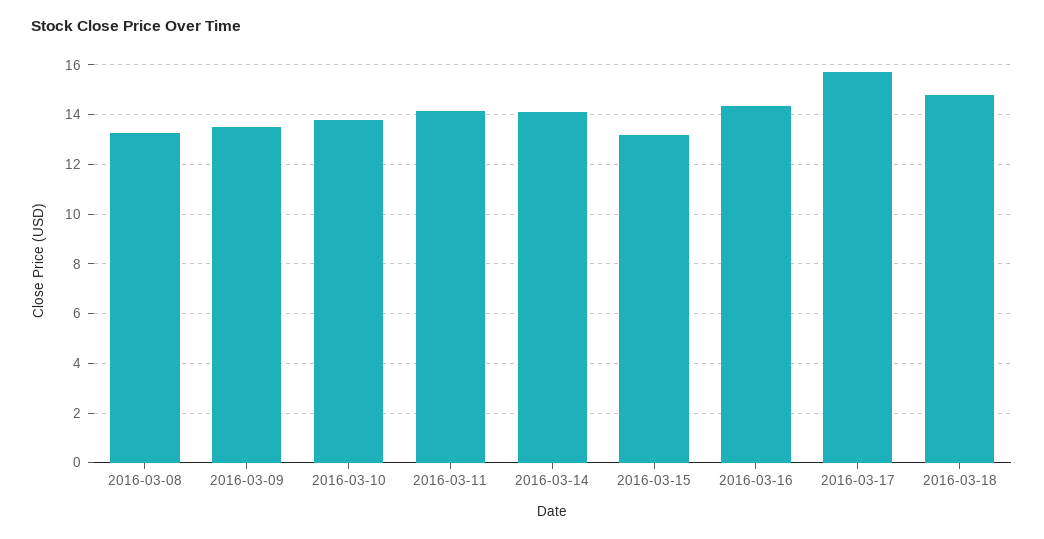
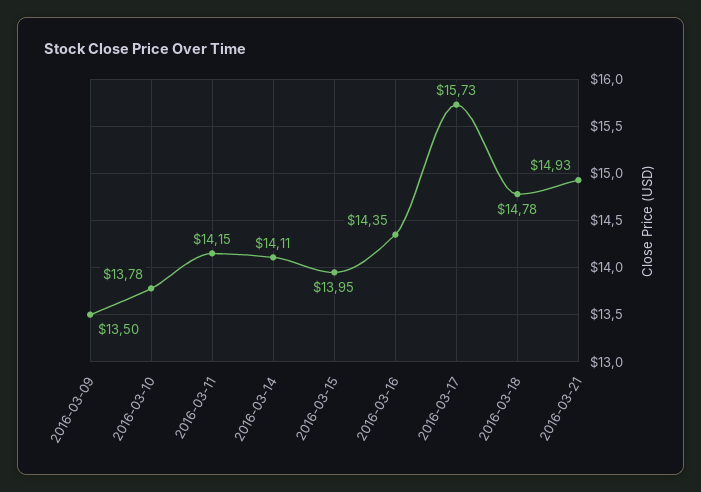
2016-03-08: 13.25 -> none
2016-03-15: 13.25 -> 13.95
2016-03-21: none -> 14.93

